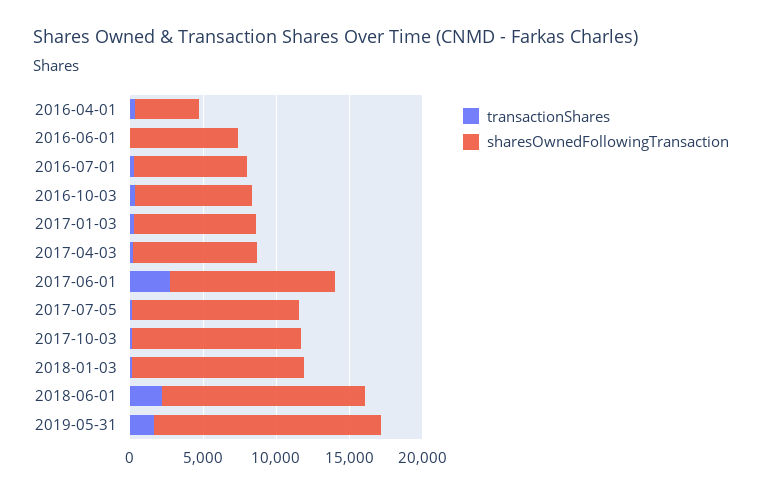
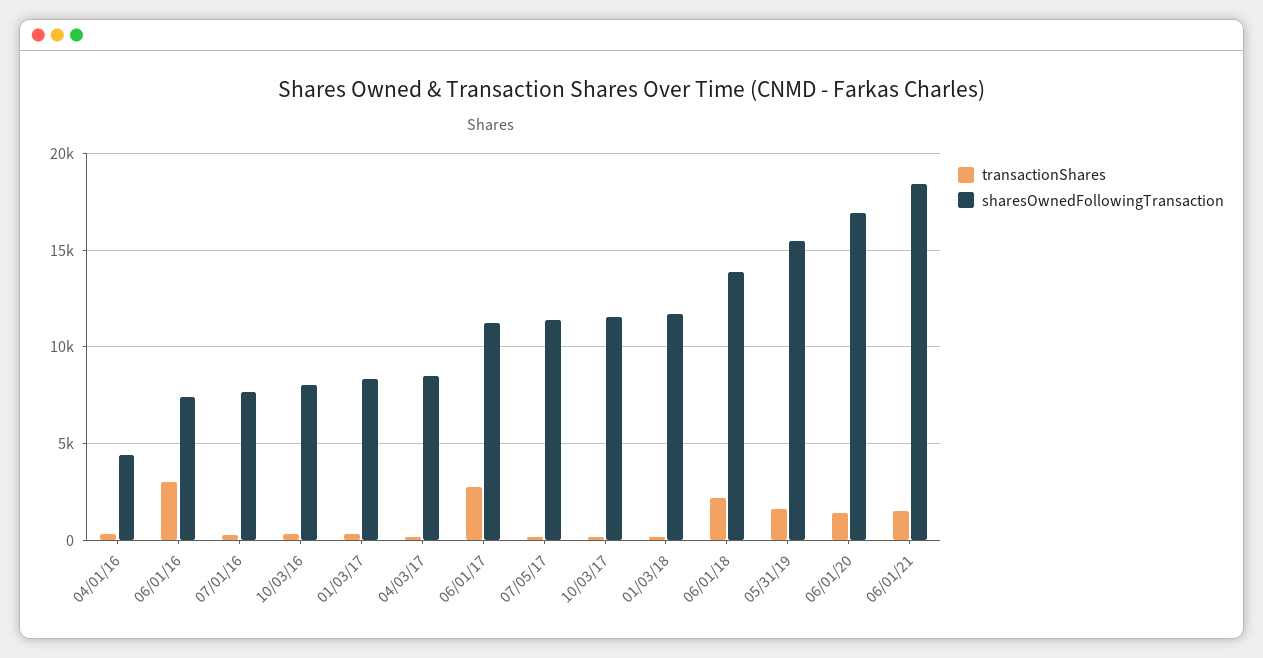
transactionShares, 2016-06-01: 0 -> 3000
transactionShares, 06/01/20: none -> 1500
sharesOwnedFollowingTransaction, 06/01/20: none -> 17000
transactionShares, 06/01/21: none -> 1500
sharesOwnedFollowingTransaction, 06/01/21: none -> 18500

